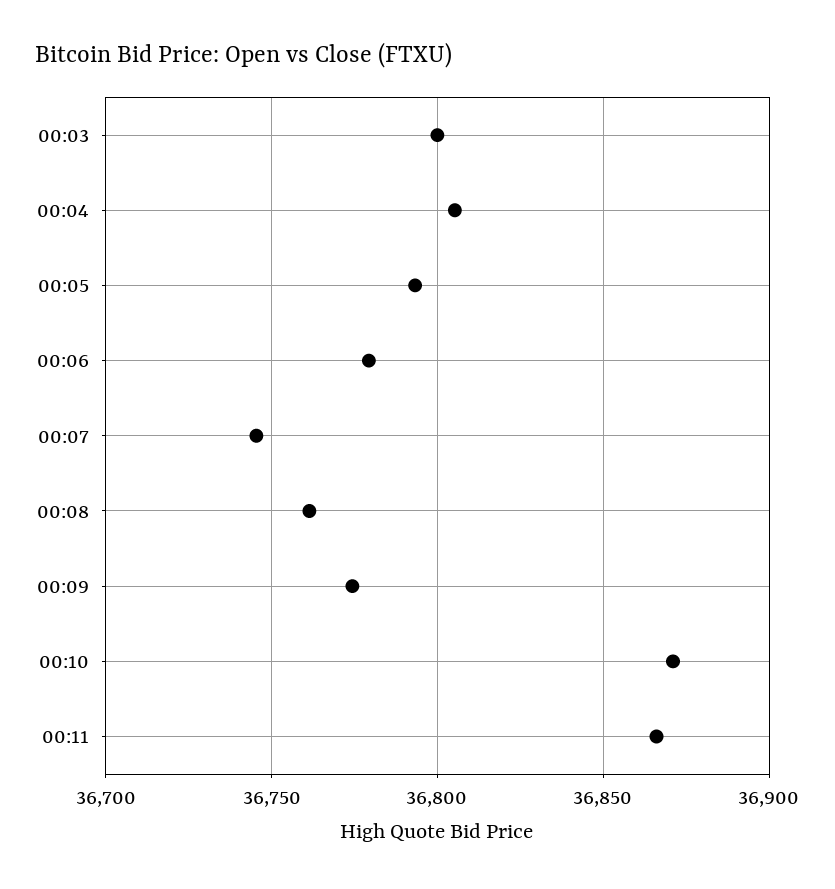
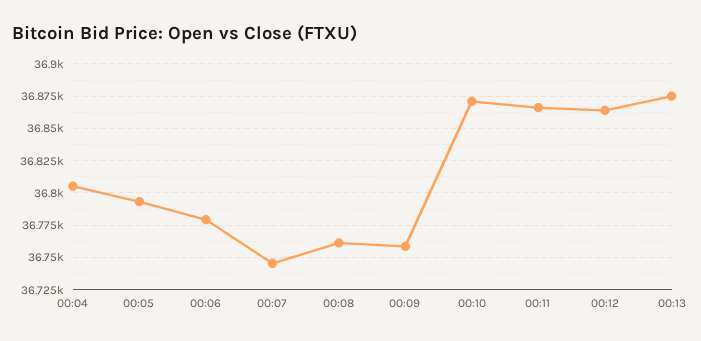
00:03: 36800 -> none
00:09: 36775 -> 36760
00:12: none -> 36865
00:13: none -> 36875

